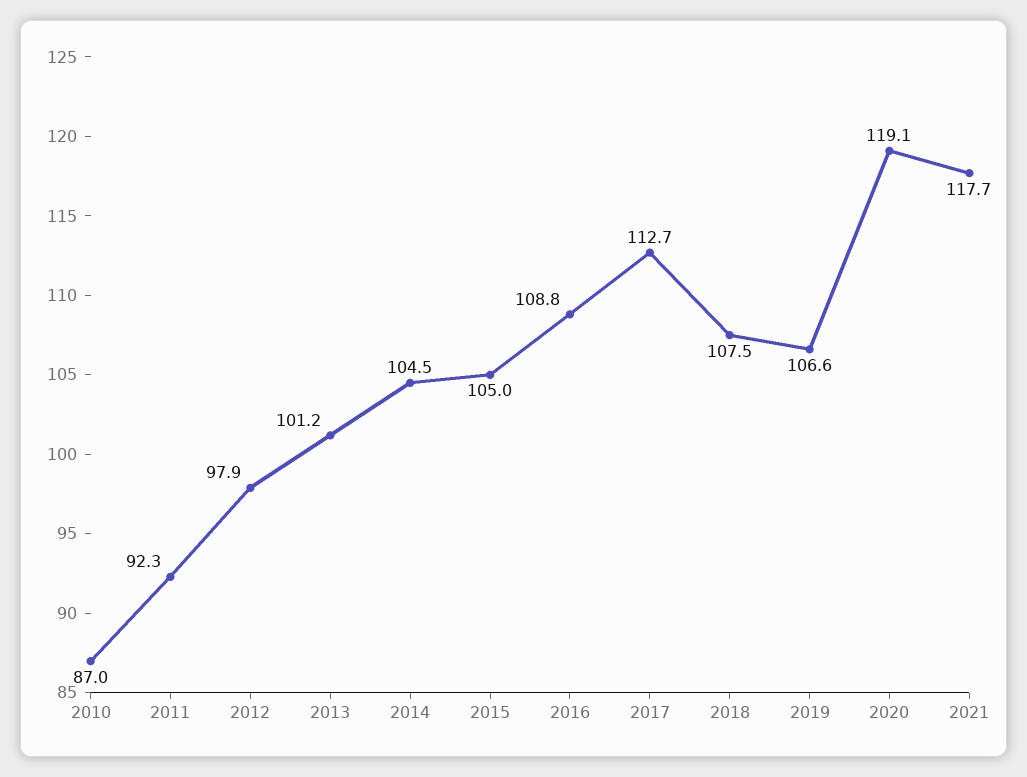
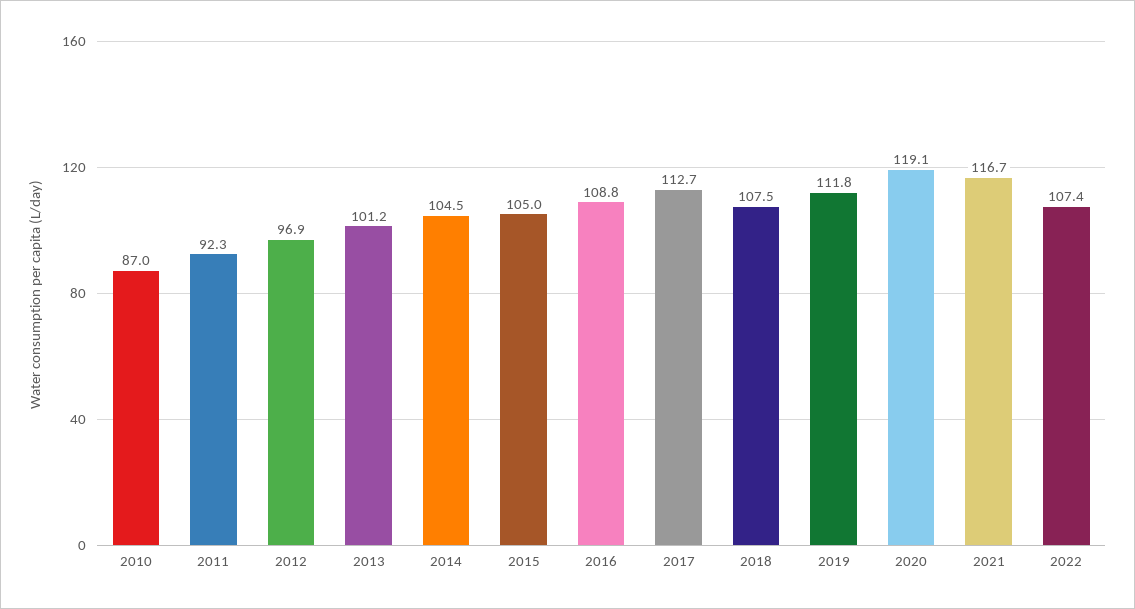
2012: 97.9 -> 96.9
2019: 106.6 -> 111.8
2021: 117.7 -> 116.7
2022: none -> 107.4

